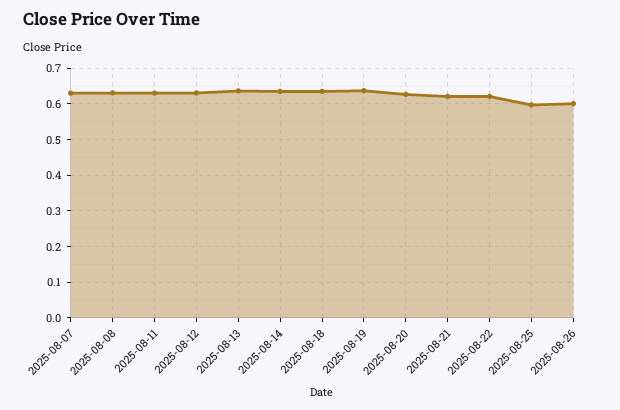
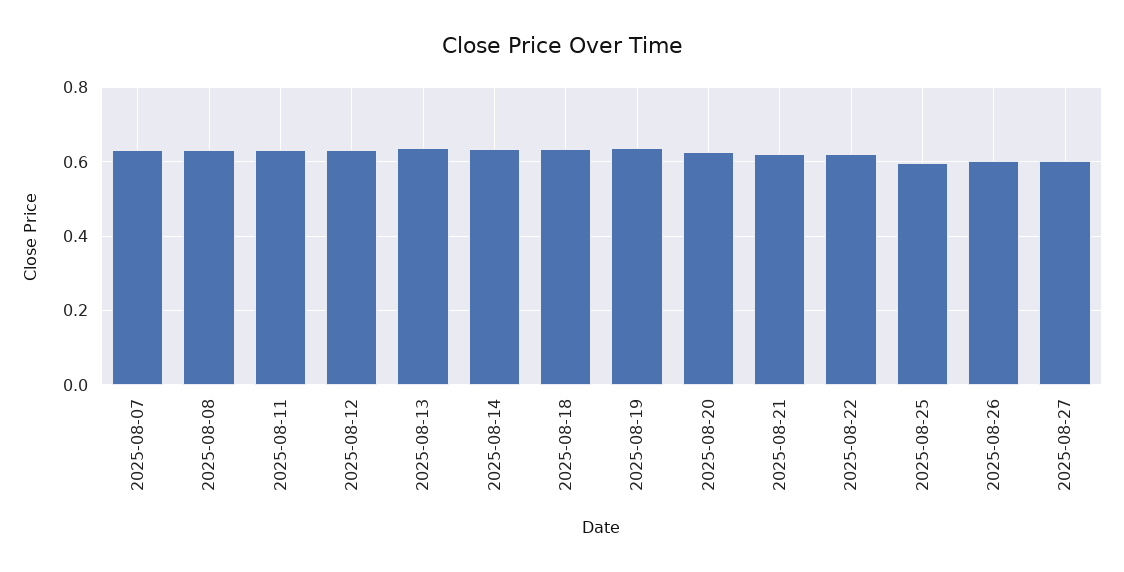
2025-08-27: none -> 0.6

